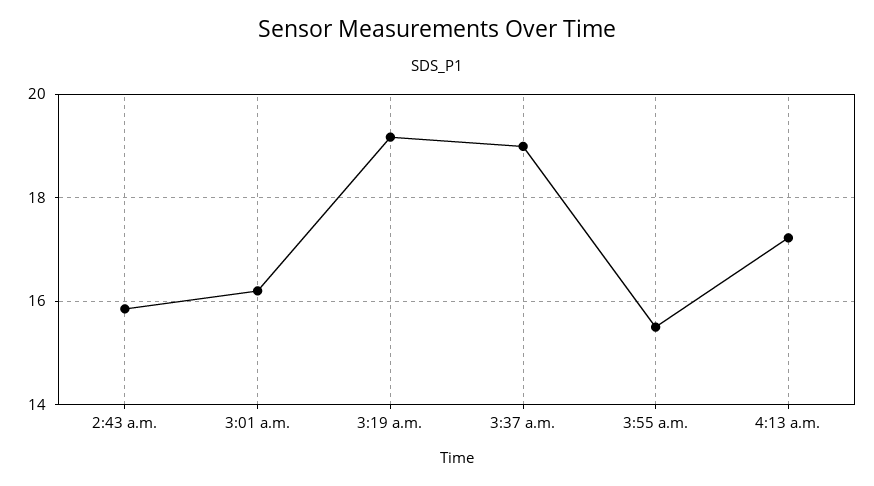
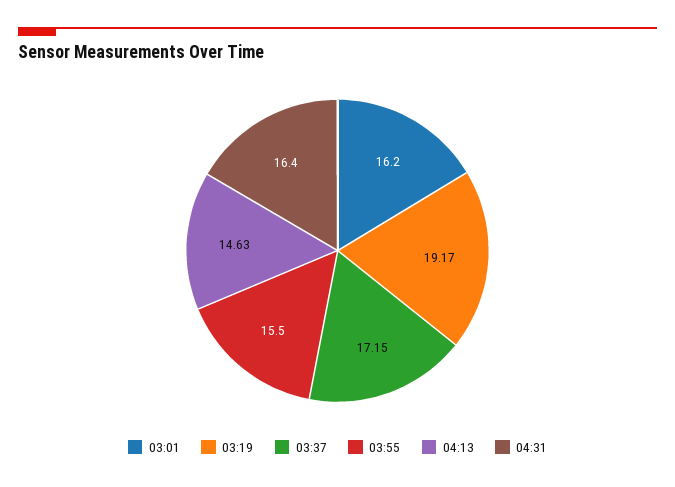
2:43 a.m.: 15.8 -> none
3:37 a.m.: 19 -> 17.15
4:13 a.m.: 17.2 -> 14.63
04:31: none -> 16.4

